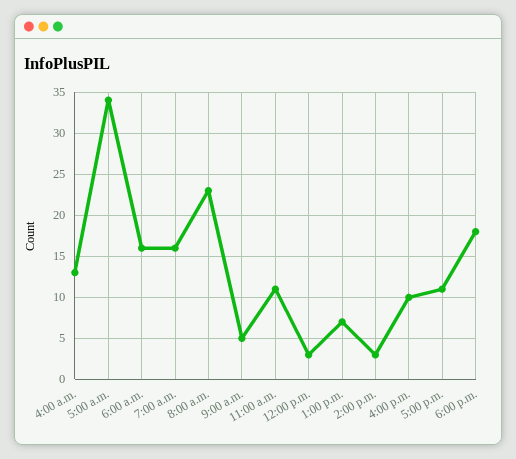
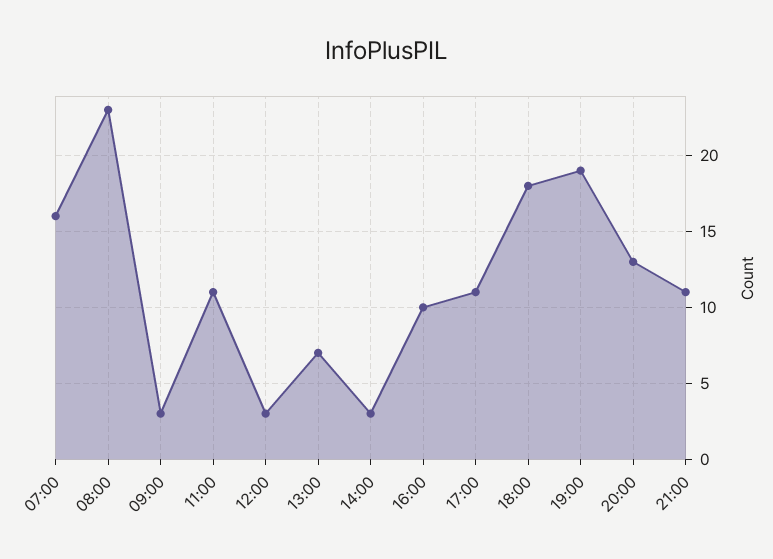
4:00 a.m.: 13 -> none
5:00 a.m.: 34 -> none
6:00 a.m.: 16 -> none
9:00 a.m.: 5 -> 3
19:00: none -> 19
20:00: none -> 13
21:00: none -> 11

